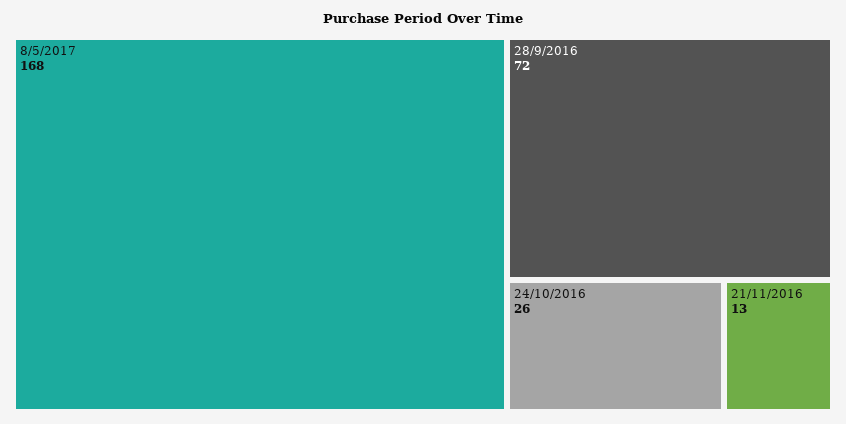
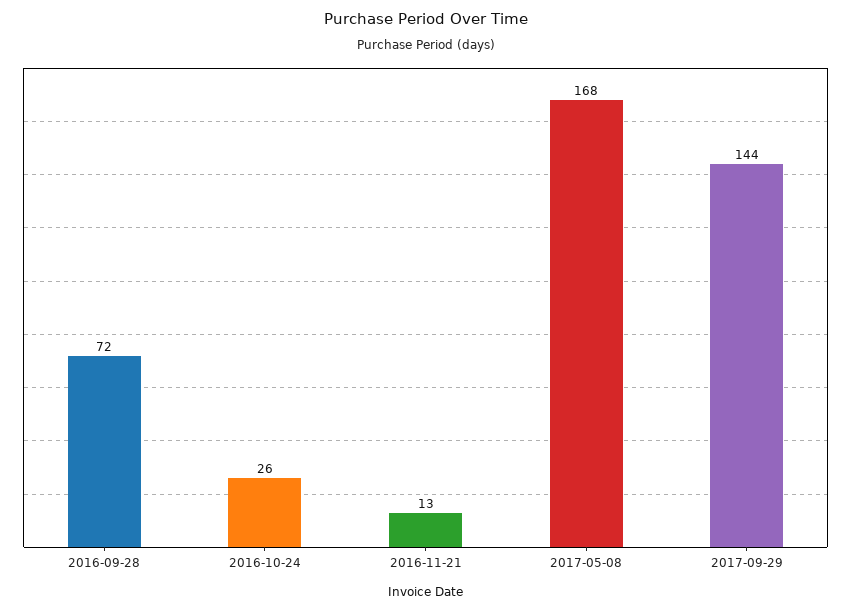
2017-09-29: none -> 144

